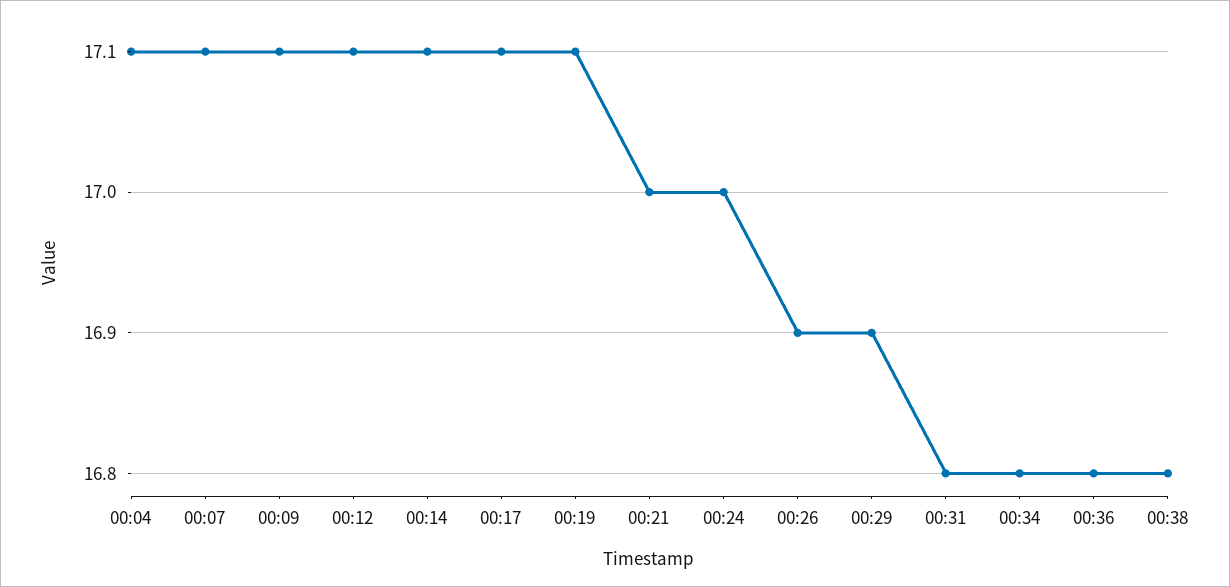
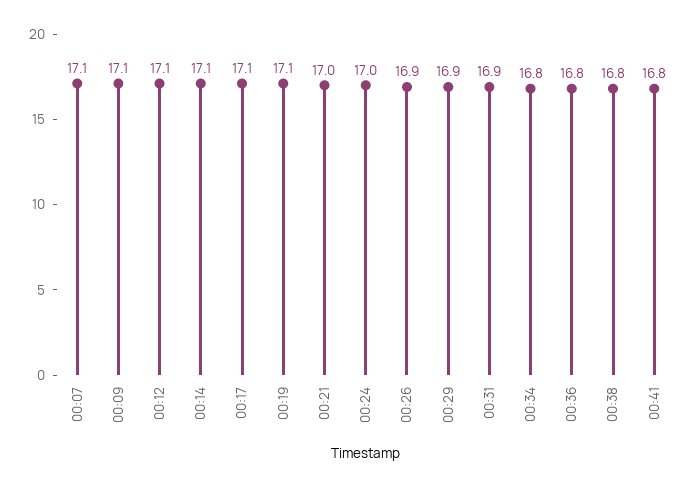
00:04: 17.1 -> none
00:31: 16.8 -> 16.9
00:41: none -> 16.8

